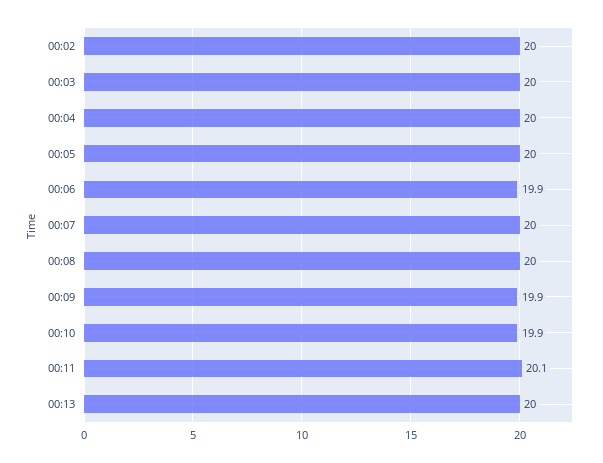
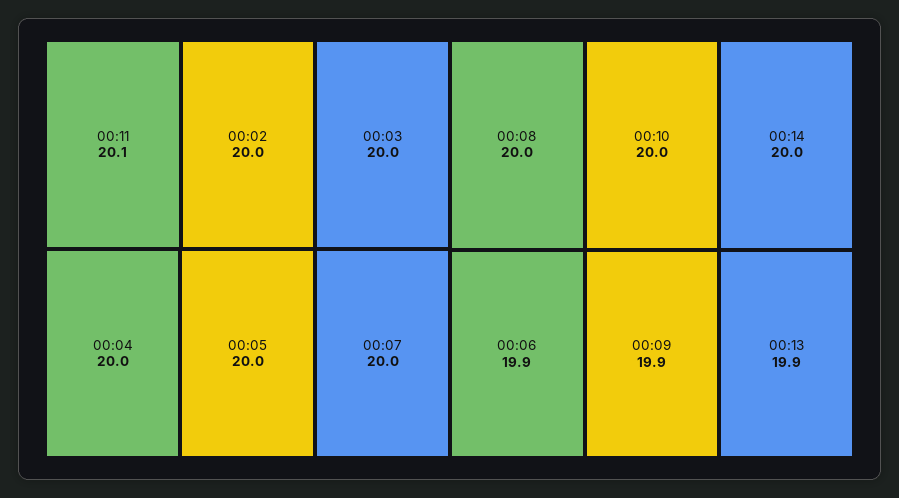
00:10: 19.9 -> 20
00:13: 20 -> 19.9
00:14: none -> 20

